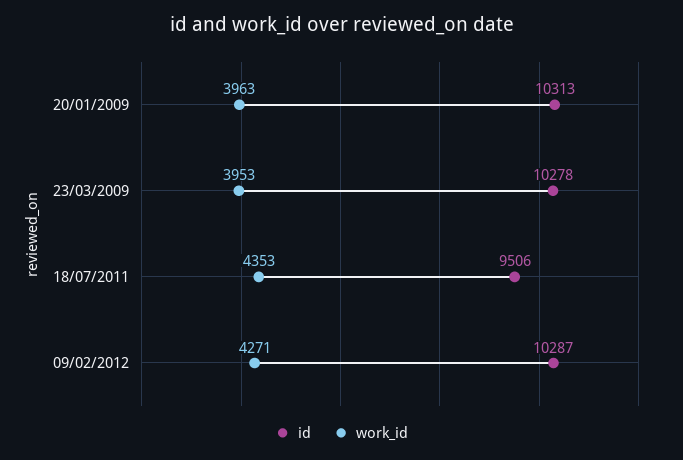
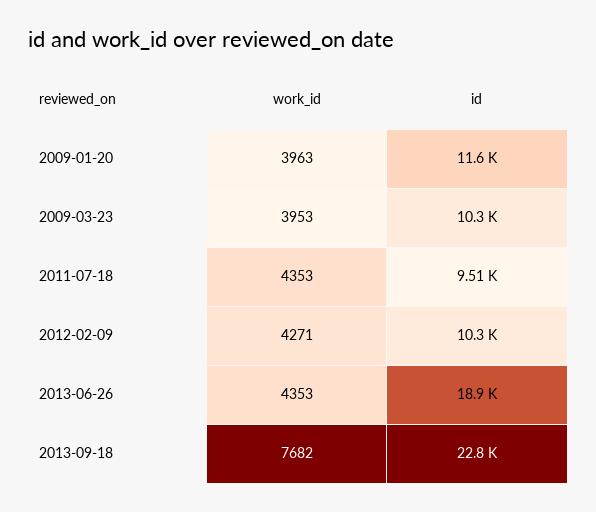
id, 20/01/2009: 10313 -> 11600
work_id, 2013-06-26: none -> 4353
id, 2013-06-26: none -> 18900
work_id, 2013-09-18: none -> 7682
id, 2013-09-18: none -> 22800

